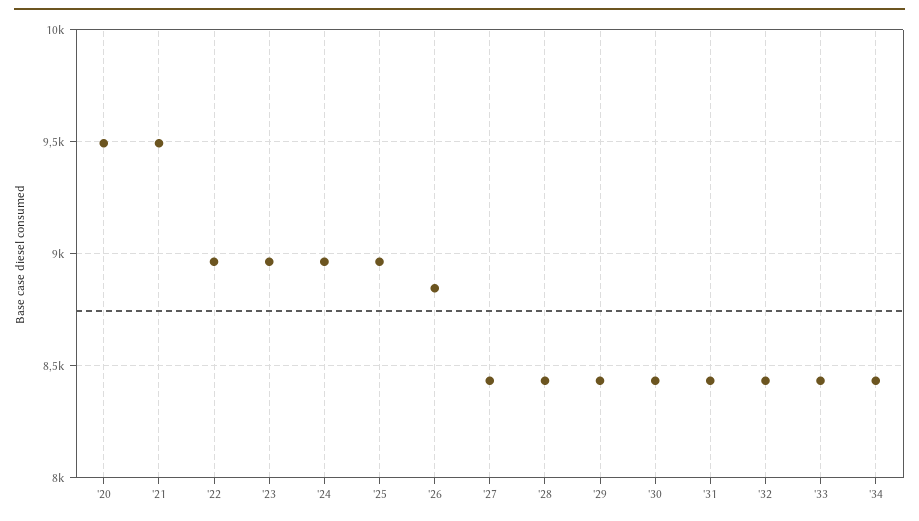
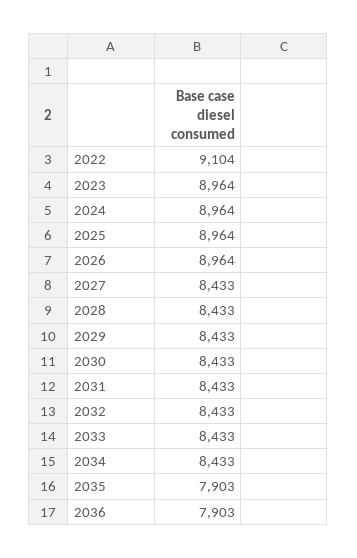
'20: 9500 -> none
'21: 9500 -> none
'22: 8950 -> 9104
'26: 8850 -> 8964
2035: none -> 7903
2036: none -> 7903

